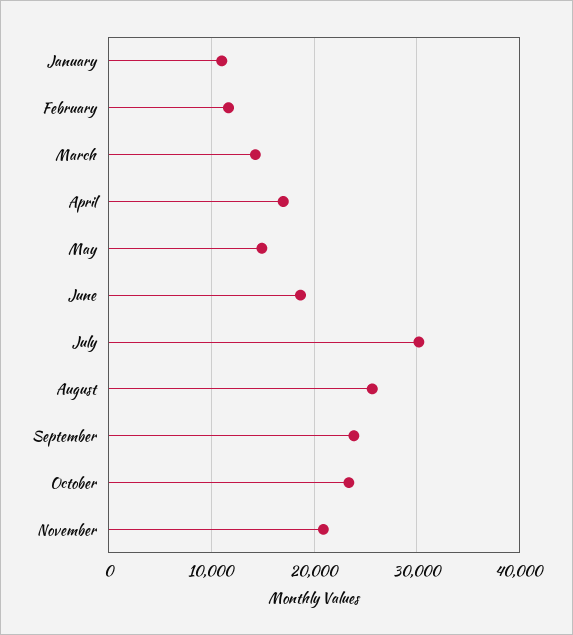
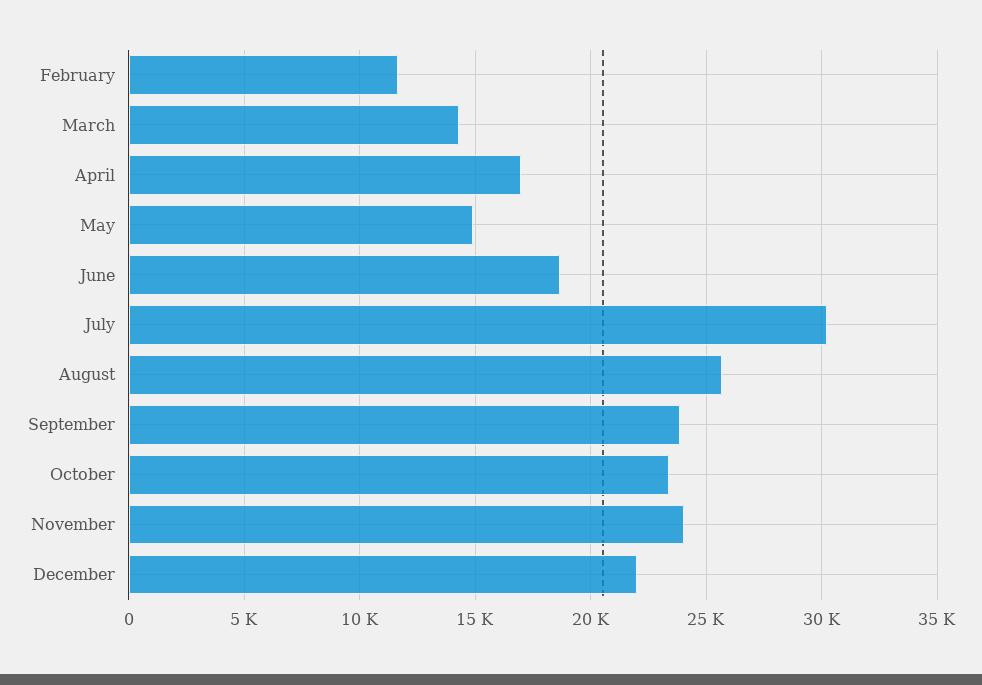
January: 11000 -> none
November: 21000 -> 24000
December: none -> 22000

